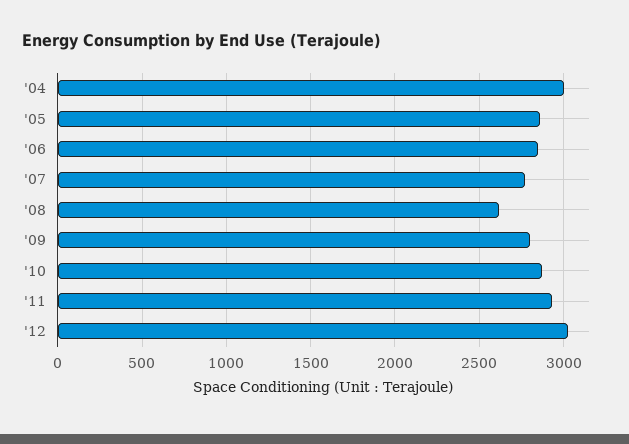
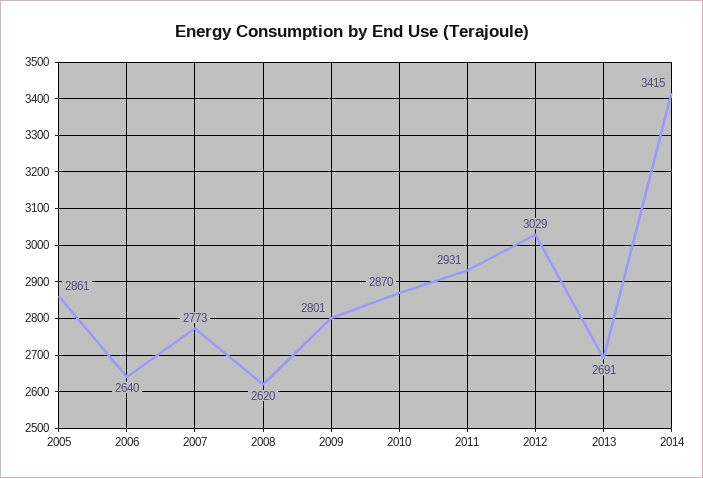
'04: 3000 -> none
'06: 2850 -> 2640
2013: none -> 2691
2014: none -> 3415

